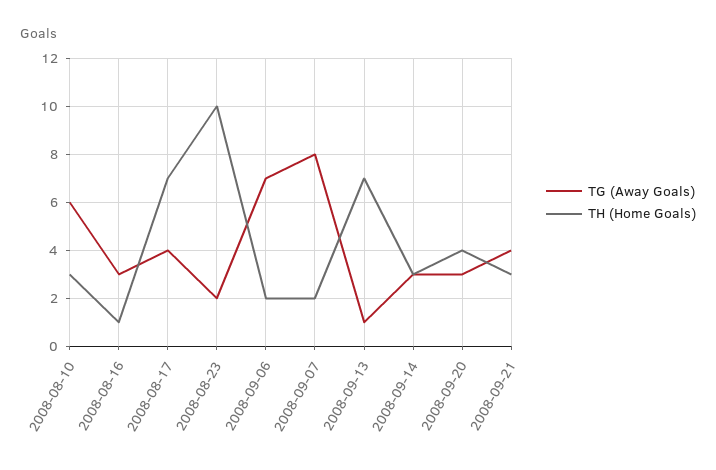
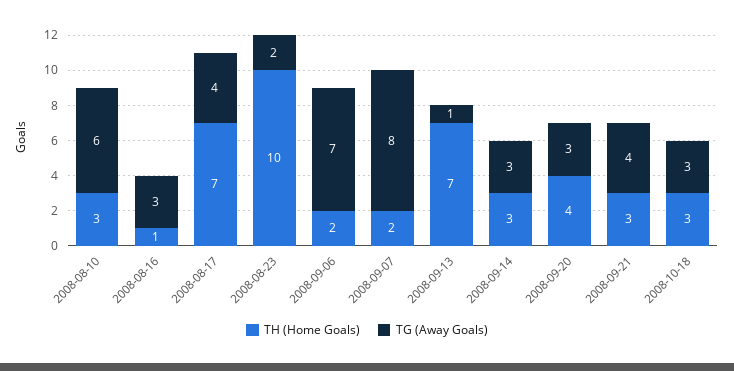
TH (Home Goals), 2008-10-18: none -> 3
TG (Away Goals), 2008-10-18: none -> 3

